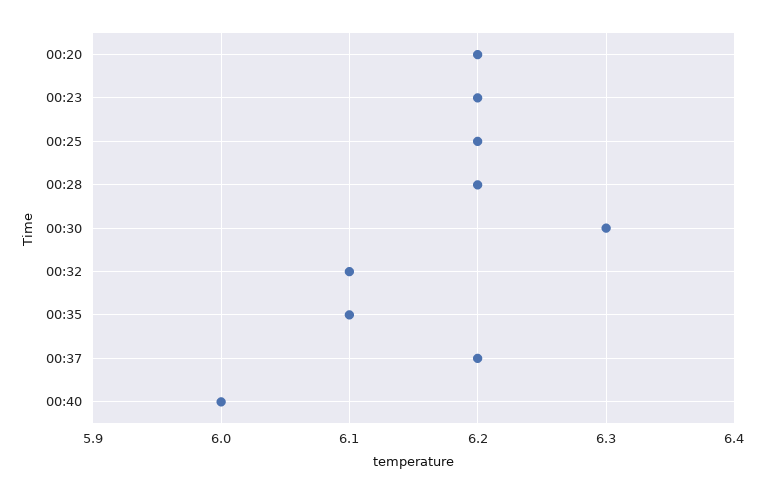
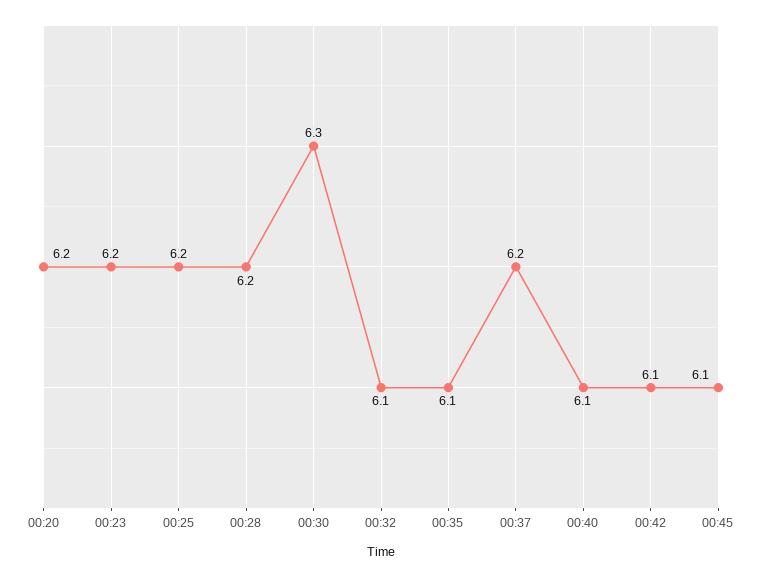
00:40: 6 -> 6.1
00:42: none -> 6.1
00:45: none -> 6.1

